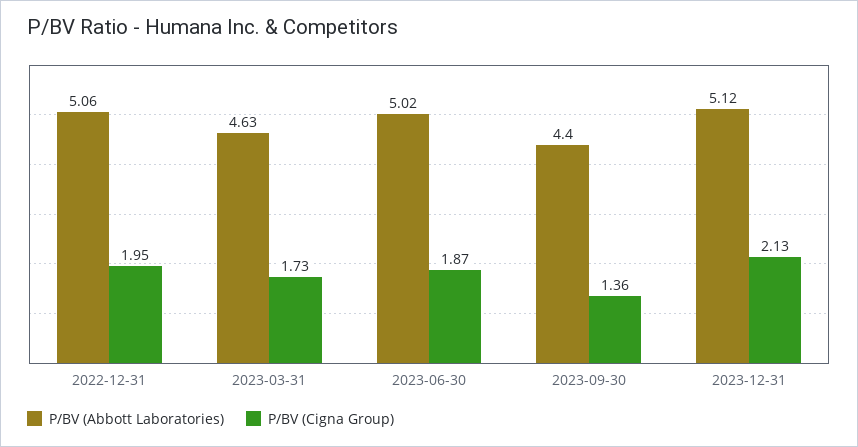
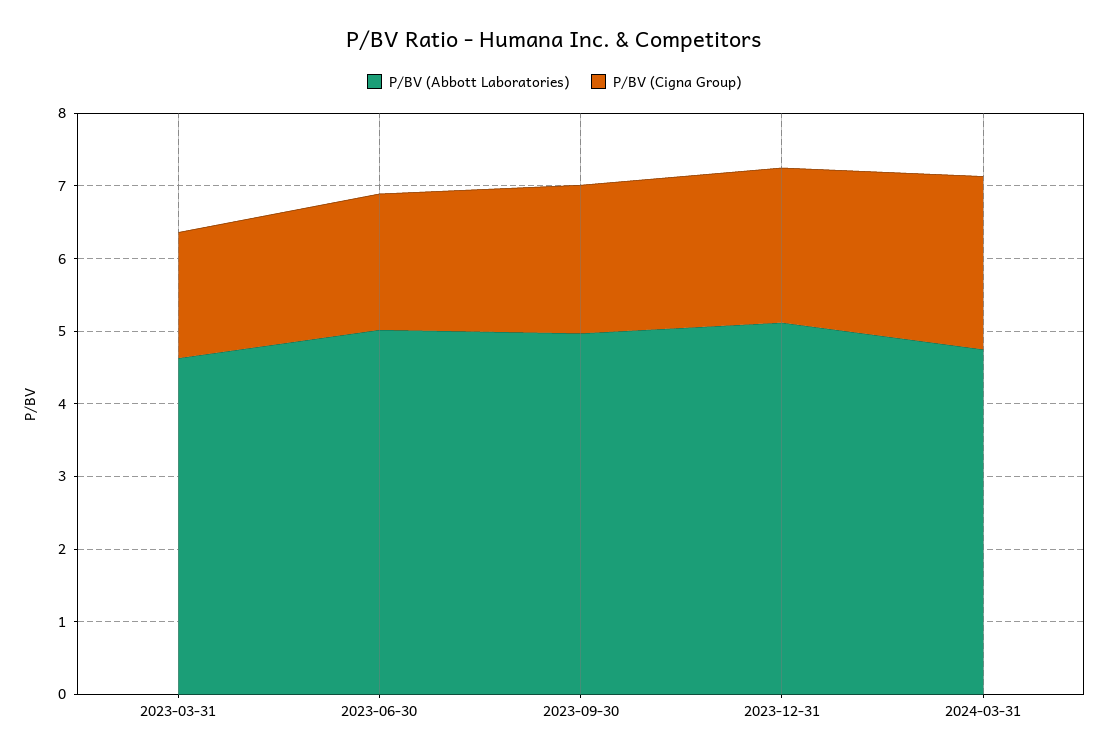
P/BV (Abbott Laboratories), 2022-12-31: 5.06 -> none
P/BV (Cigna Group), 2022-12-31: 1.95 -> none
P/BV (Abbott Laboratories), 2023-09-30: 4.4 -> 5
P/BV (Cigna Group), 2023-09-30: 1.36 -> 2
P/BV (Abbott Laboratories), 2024-03-31: none -> 4.8
P/BV (Cigna Group), 2024-03-31: none -> 2.4

